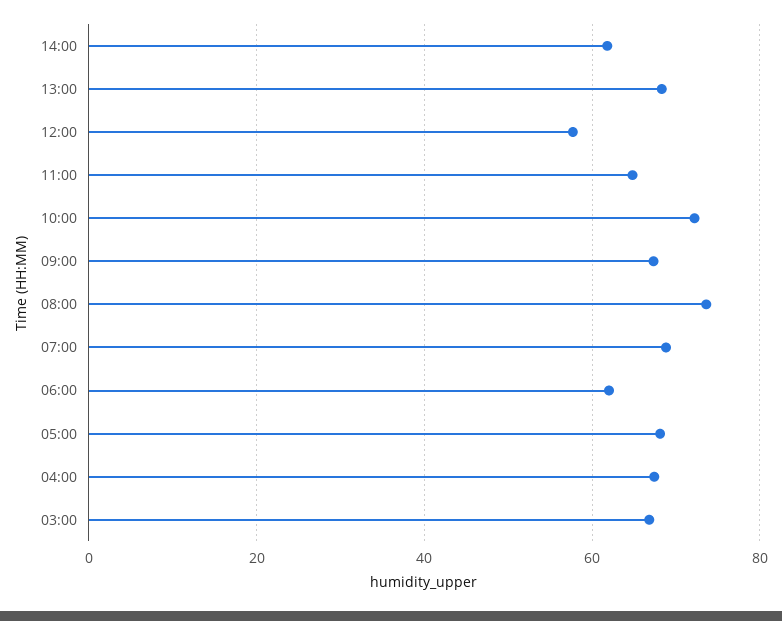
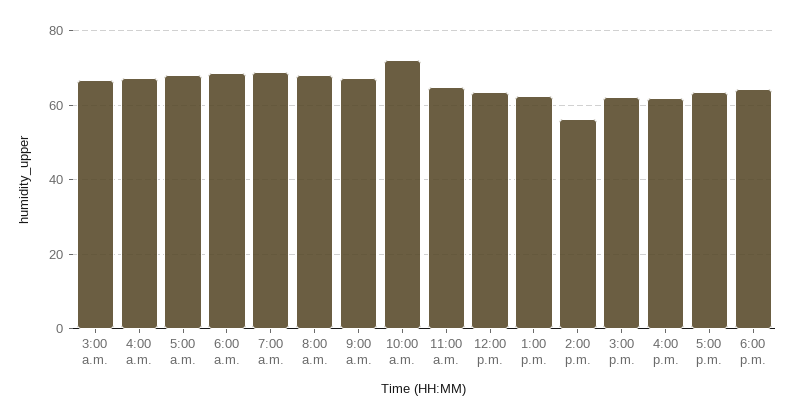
14:00: 62 -> 56
13:00: 68 -> 62
12:00: 58 -> 64
08:00: 74 -> 68
06:00: 62 -> 68
3:00 p.m.: none -> 62
4:00 p.m.: none -> 62
5:00 p.m.: none -> 64
6:00 p.m.: none -> 64

